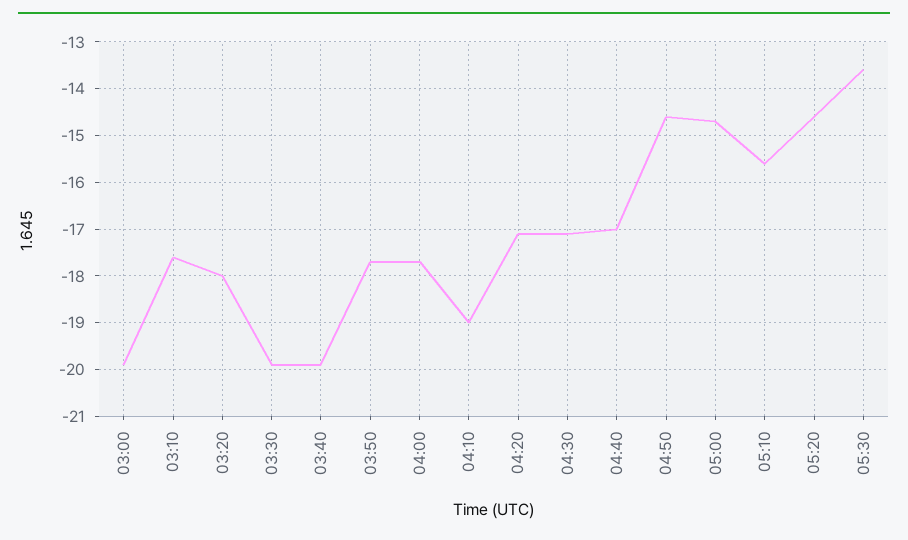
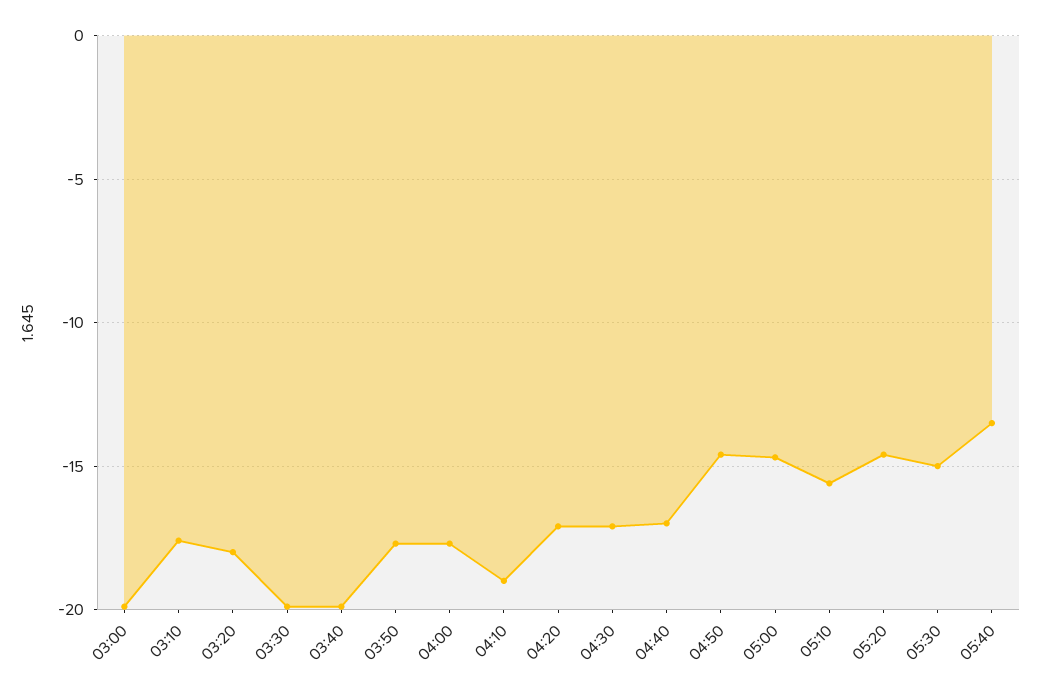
05:30: -13.5 -> -15
05:40: none -> -13.5

